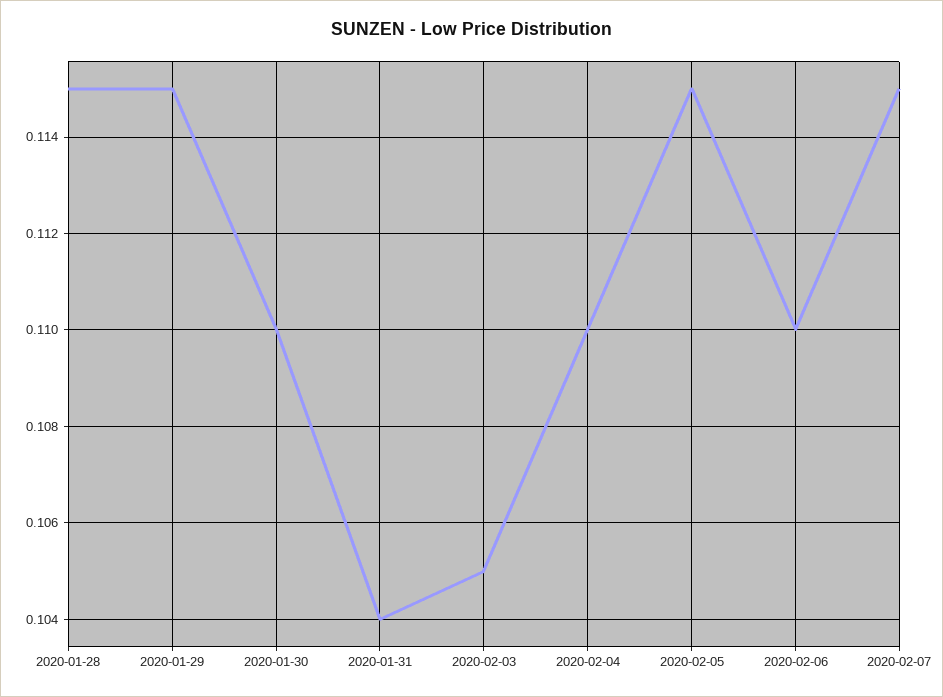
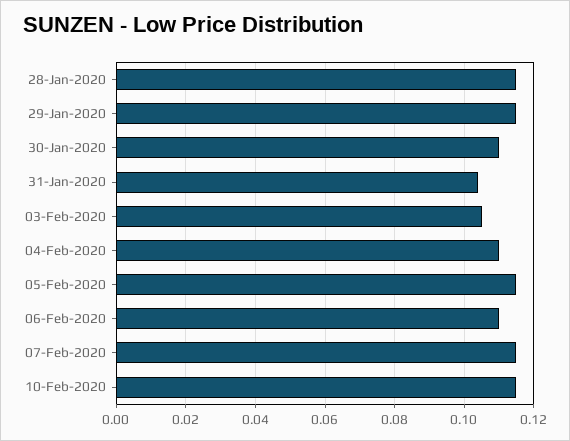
10-Feb-2020: none -> 0.115

